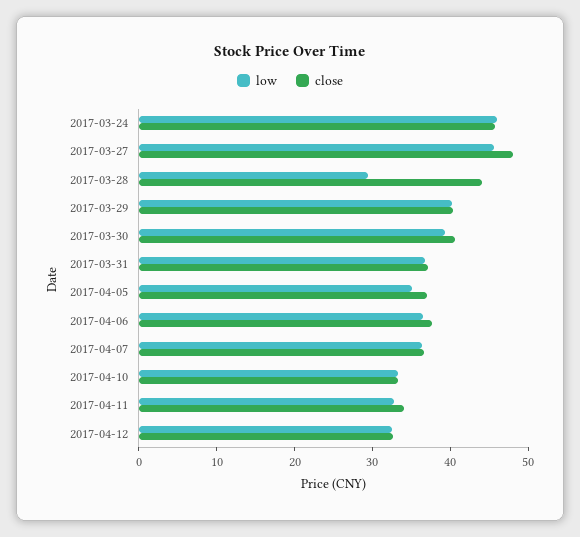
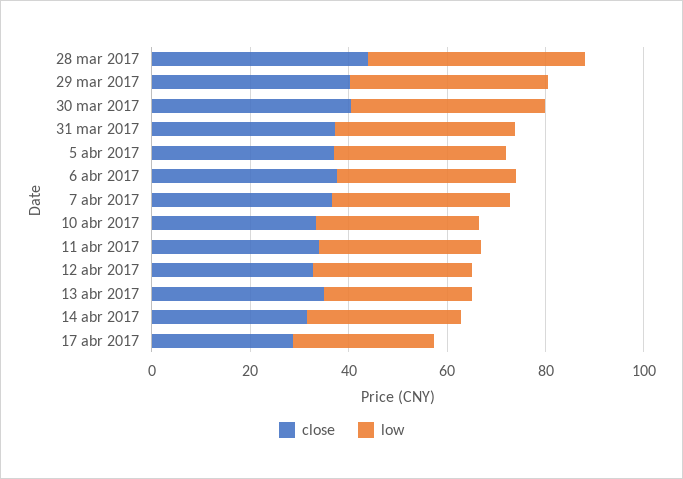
low, 2017-03-24: 46 -> none
close, 2017-03-24: 46 -> none
low, 2017-03-27: 46 -> none
close, 2017-03-27: 48 -> none
low, 2017-03-28: 30 -> 45
close, 13 abr 2017: none -> 35
low, 13 abr 2017: none -> 30
close, 14 abr 2017: none -> 30
low, 14 abr 2017: none -> 30
close, 17 abr 2017: none -> 30
low, 17 abr 2017: none -> 30

